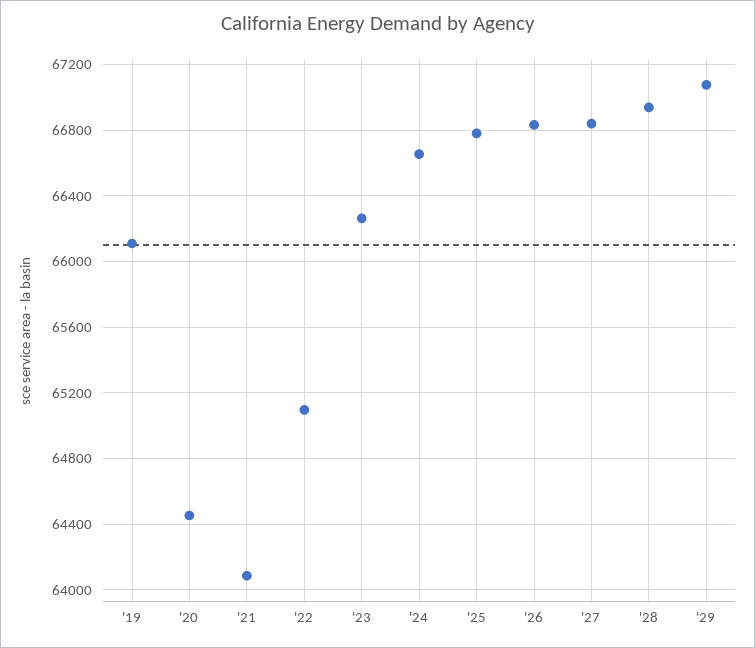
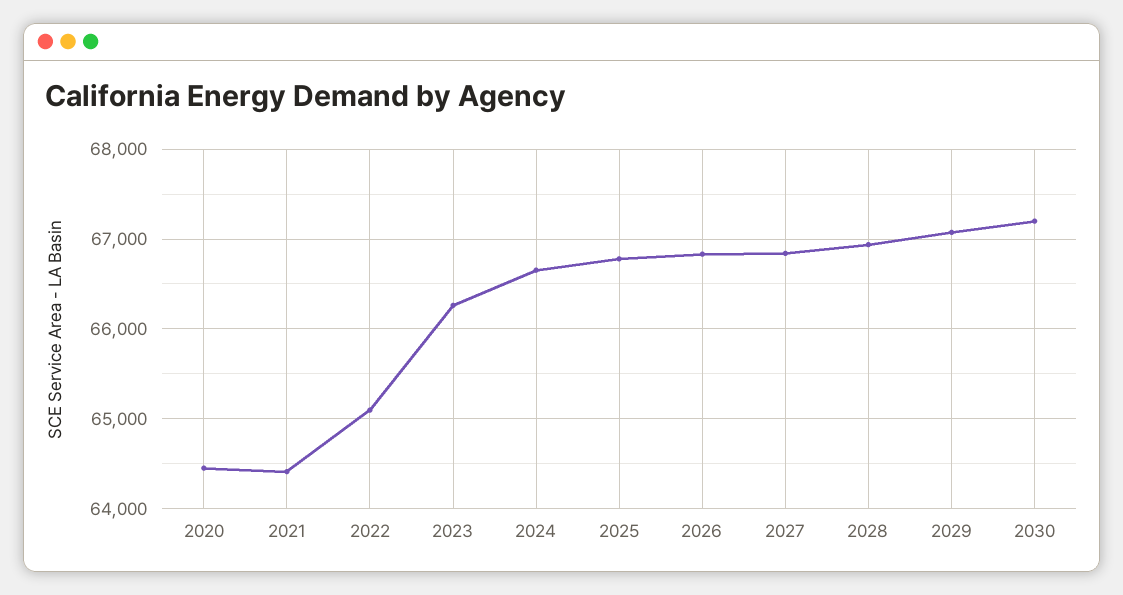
'19: 66100 -> none
'21: 64100 -> 64400
2030: none -> 67200

